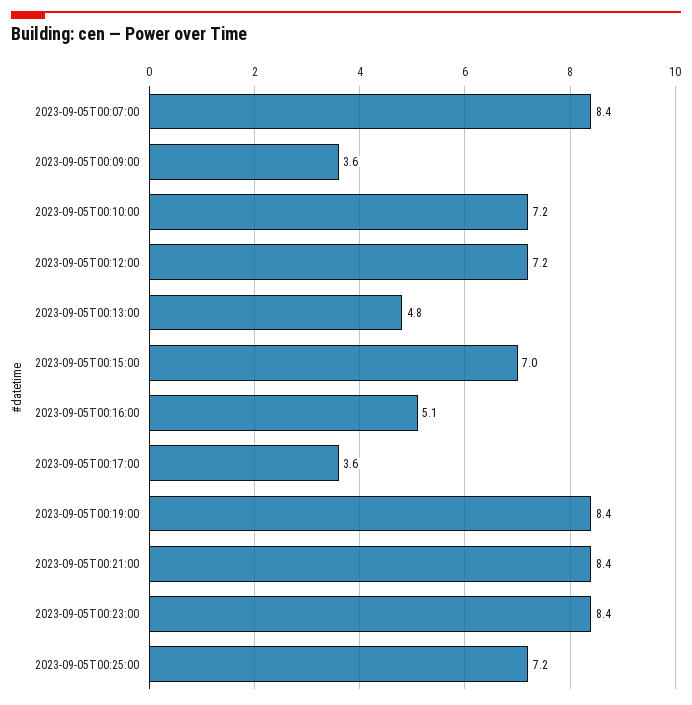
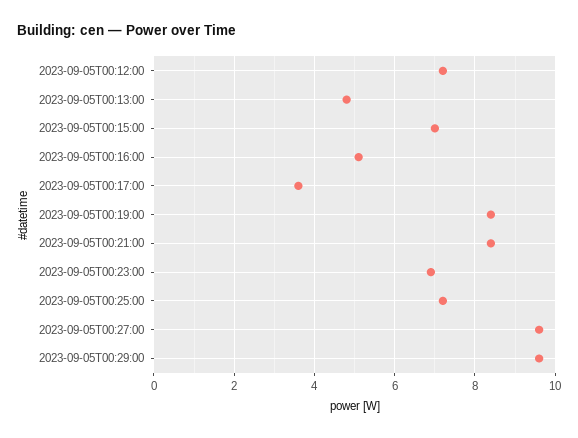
2023-09-05T00:07:00: 8.4 -> none
2023-09-05T00:09:00: 3.6 -> none
2023-09-05T00:10:00: 7.2 -> none
2023-09-05T00:23:00: 8.4 -> 7
2023-09-05T00:27:00: none -> 9.5
2023-09-05T00:29:00: none -> 9.5

